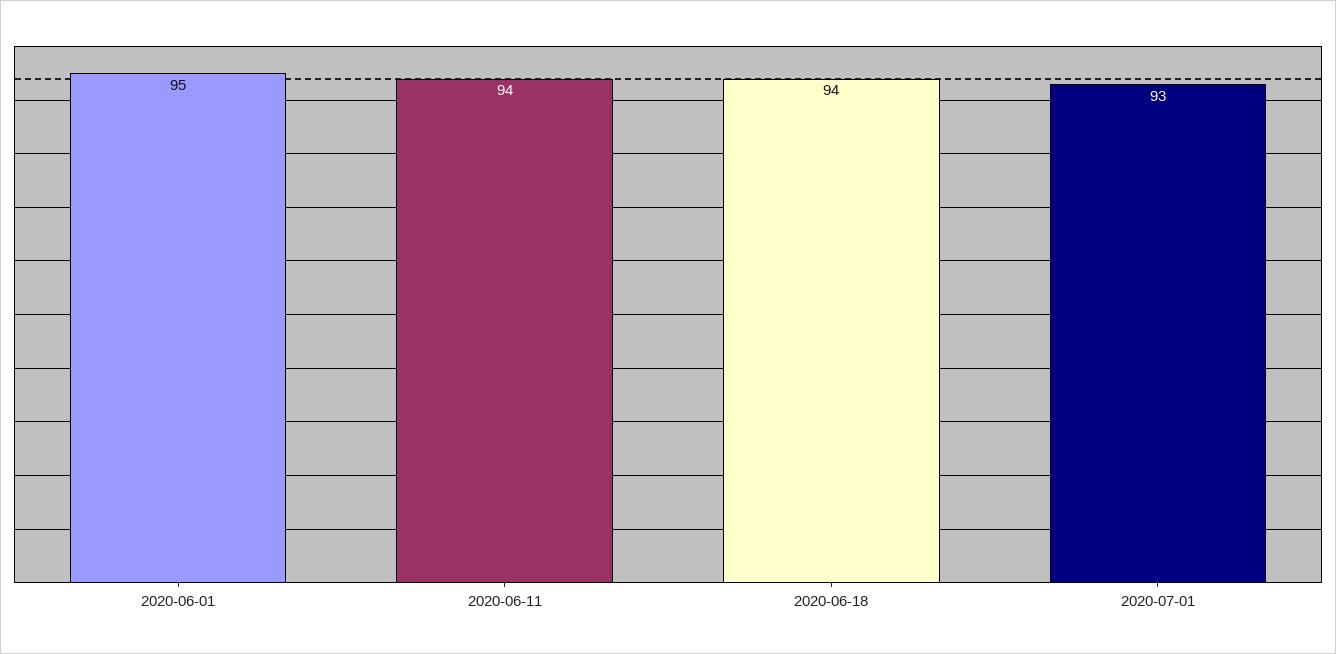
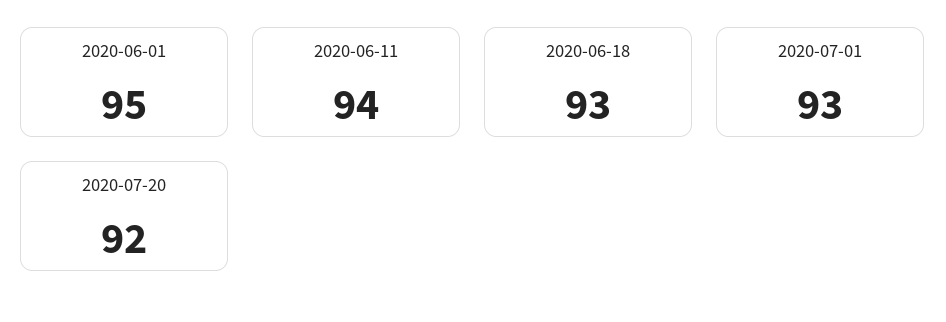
2020-06-18: 94 -> 93
2020-07-20: none -> 92

